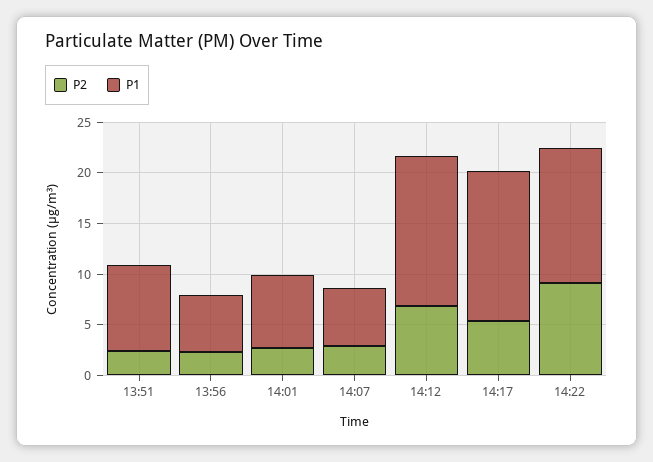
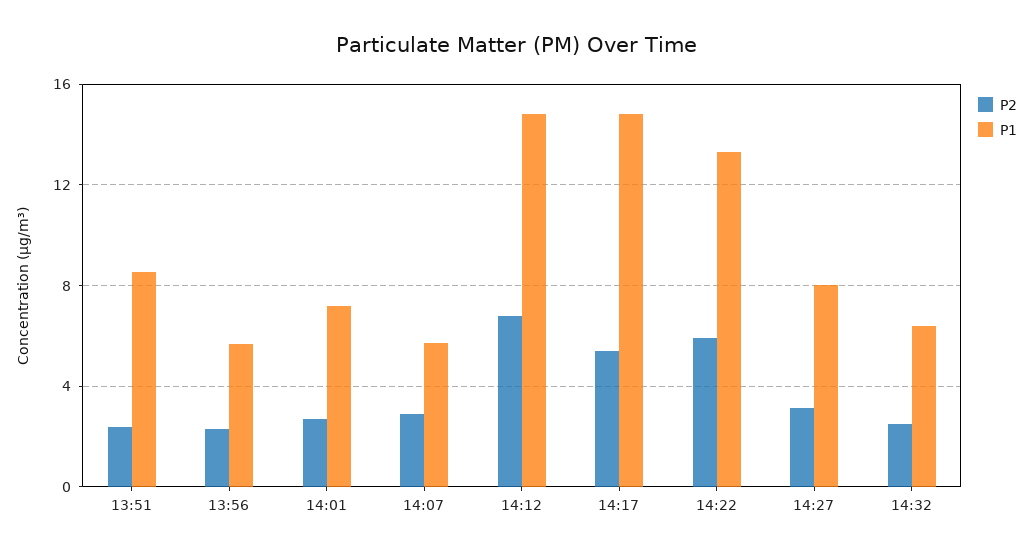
P2, 14:22: 9 -> 6
P2, 14:27: none -> 3
P1, 14:27: none -> 8
P2, 14:32: none -> 2.5
P1, 14:32: none -> 6.5

